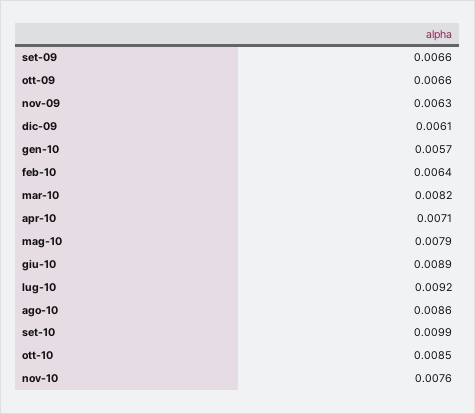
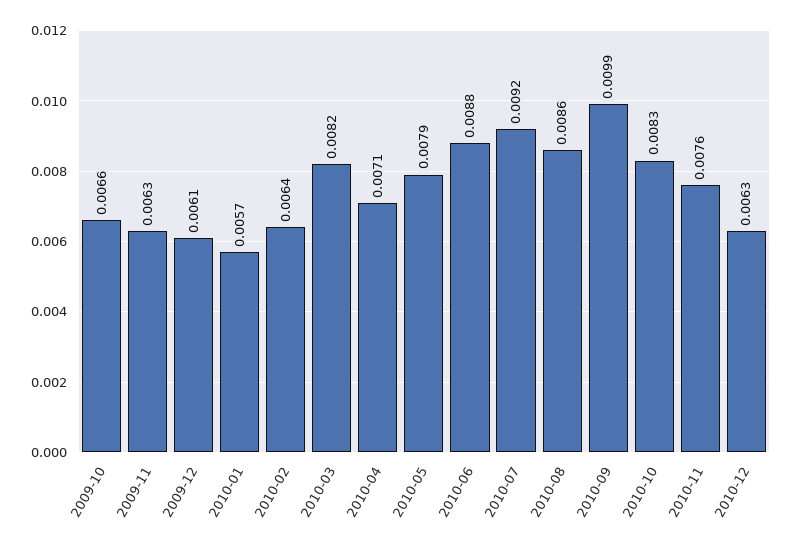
set-09: 0.0066 -> none
giu-10: 0.0089 -> 0.0088
ott-10: 0.0085 -> 0.0083
2010-12: none -> 0.0063

